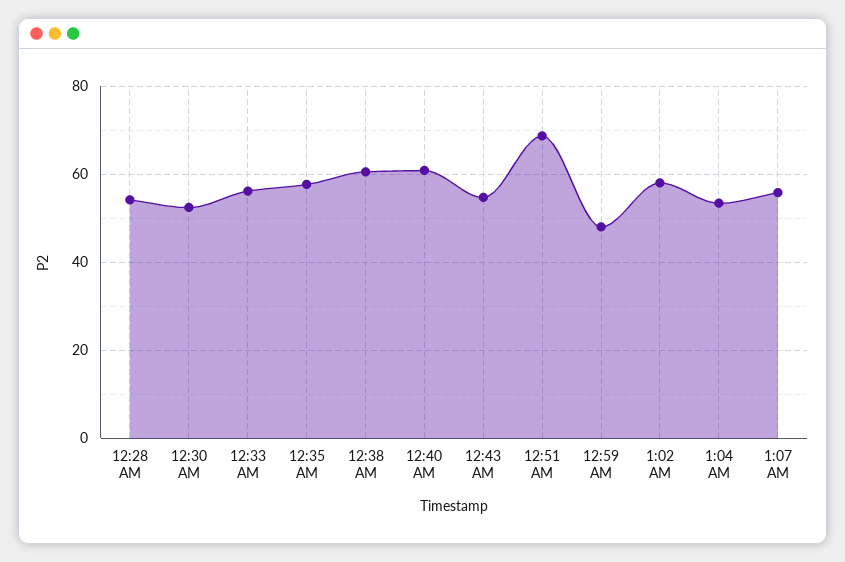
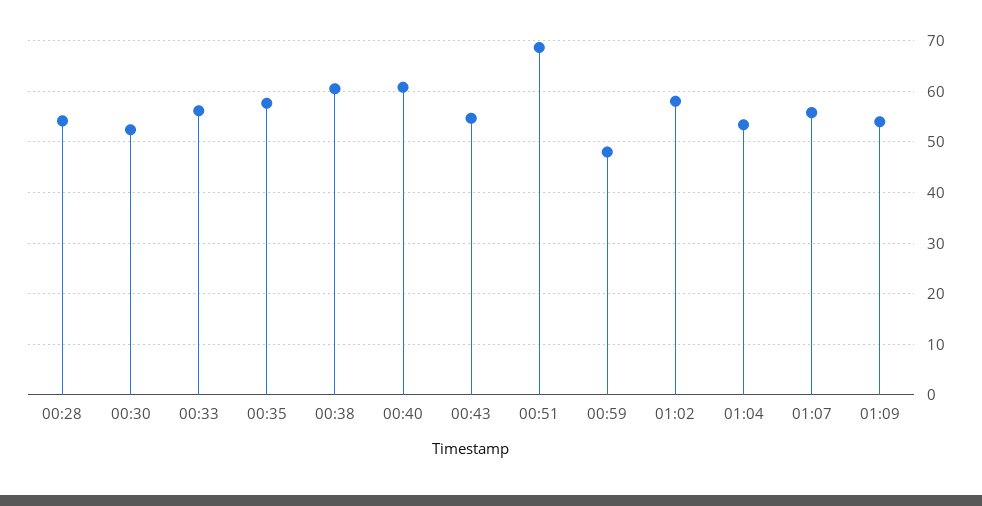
01:09: none -> 54

